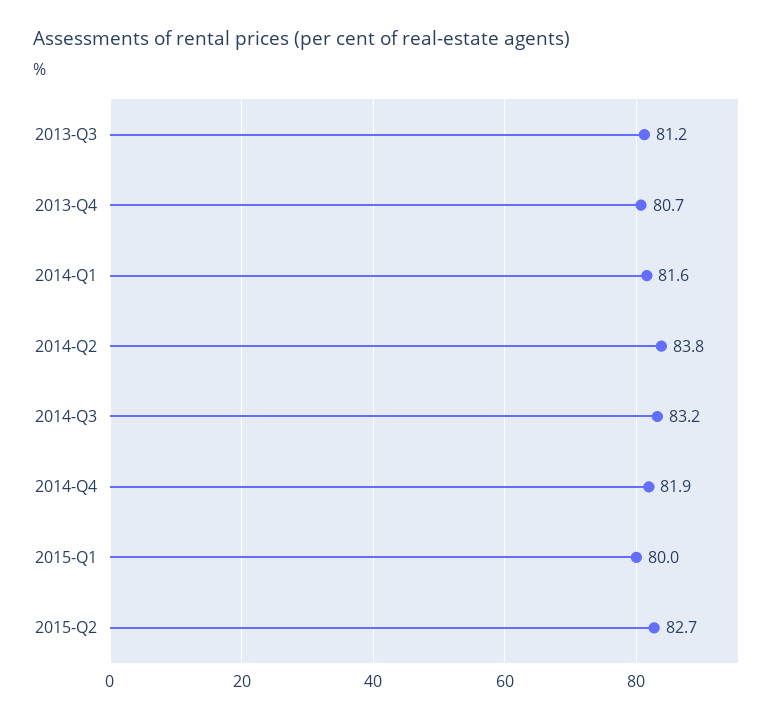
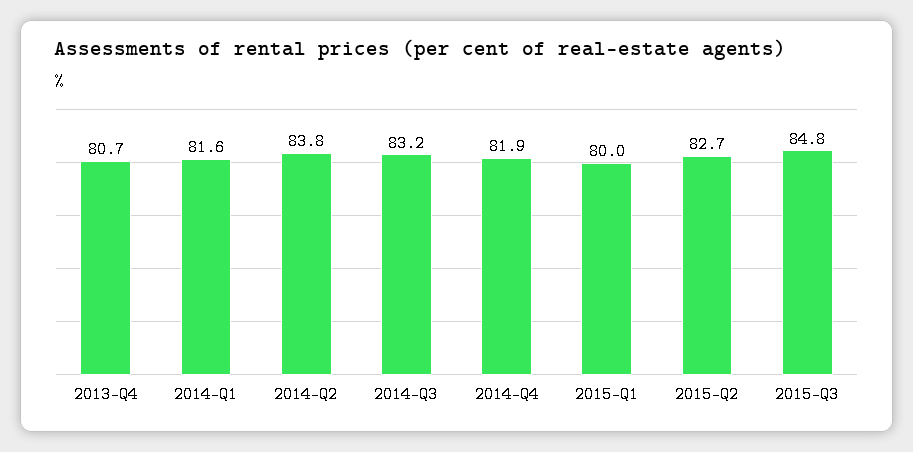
2013-Q3: 81.2 -> none
2015-Q3: none -> 84.8

